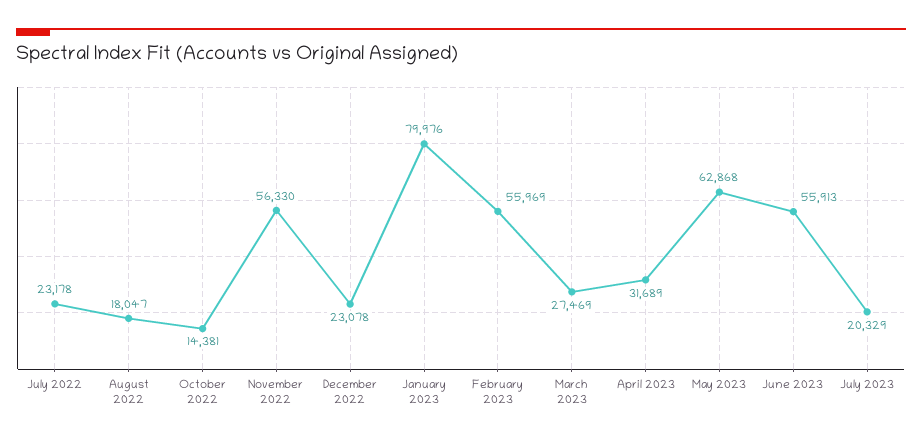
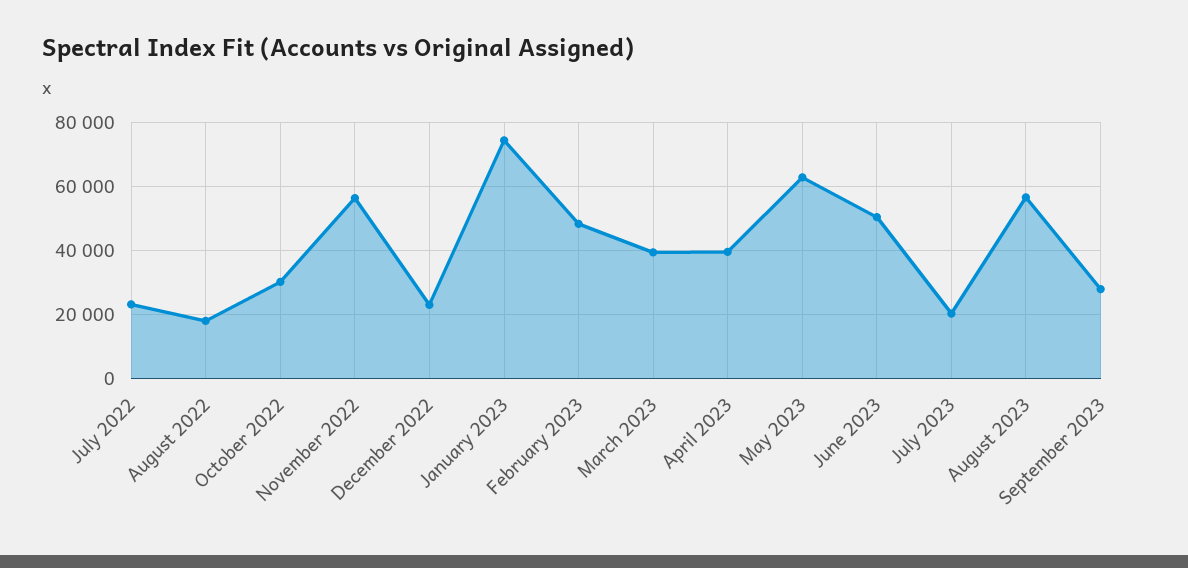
October 2022: 14381 -> 30000
January 2023: 79976 -> 74000
February 2023: 55969 -> 48000
March 2023: 27469 -> 40000
April 2023: 31689 -> 40000
June 2023: 55913 -> 50000
August 2023: none -> 56000
September 2023: none -> 28000

